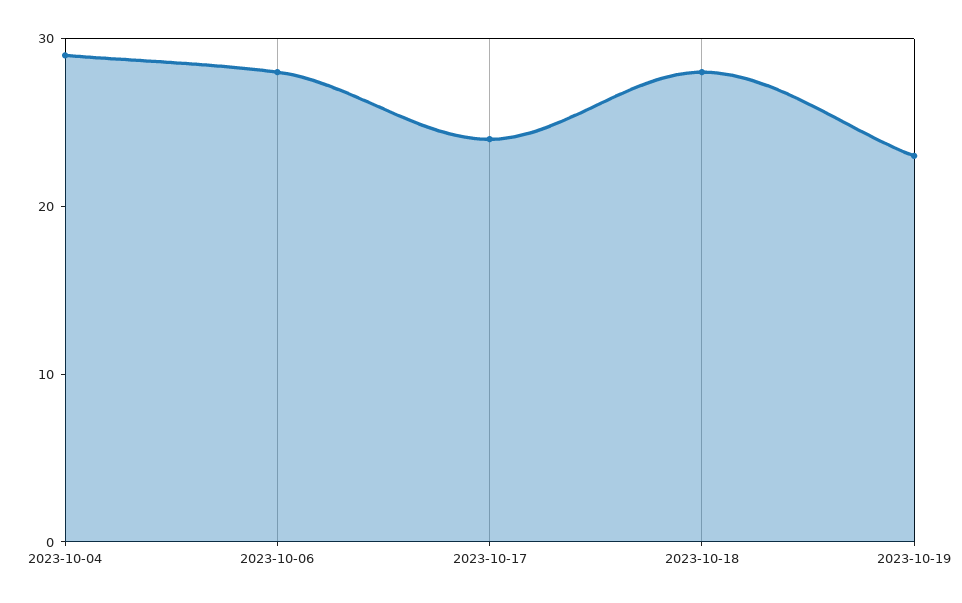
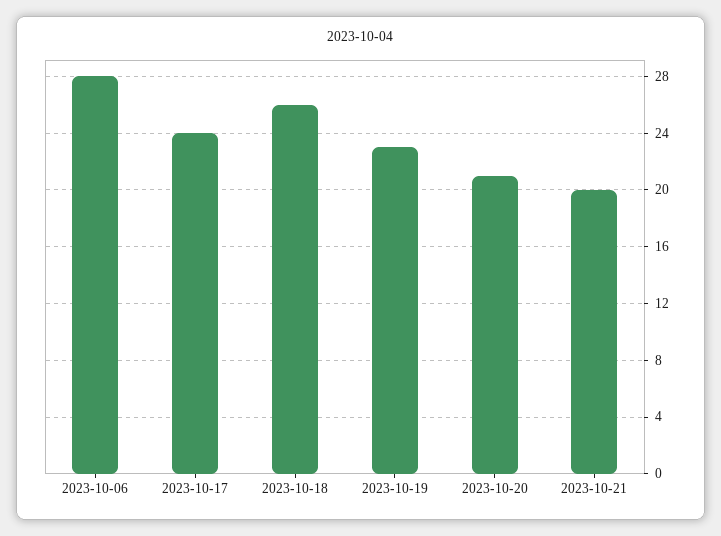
2023-10-04: 29 -> none
2023-10-18: 28 -> 26
2023-10-20: none -> 21
2023-10-21: none -> 20

